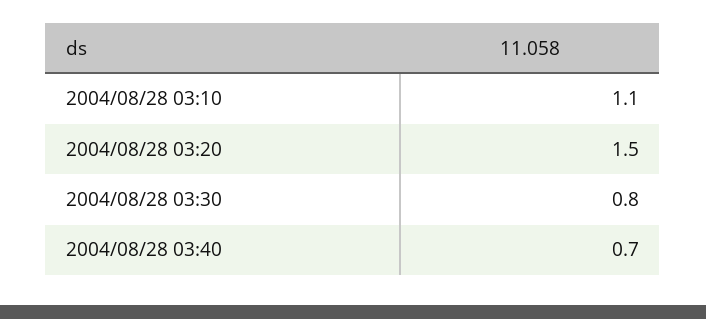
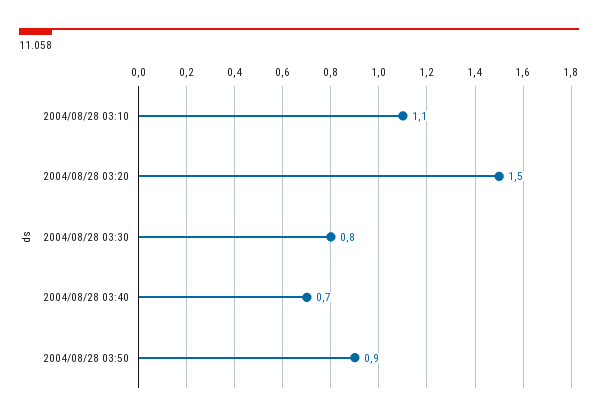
2004/08/28 03:50: none -> 0.9

